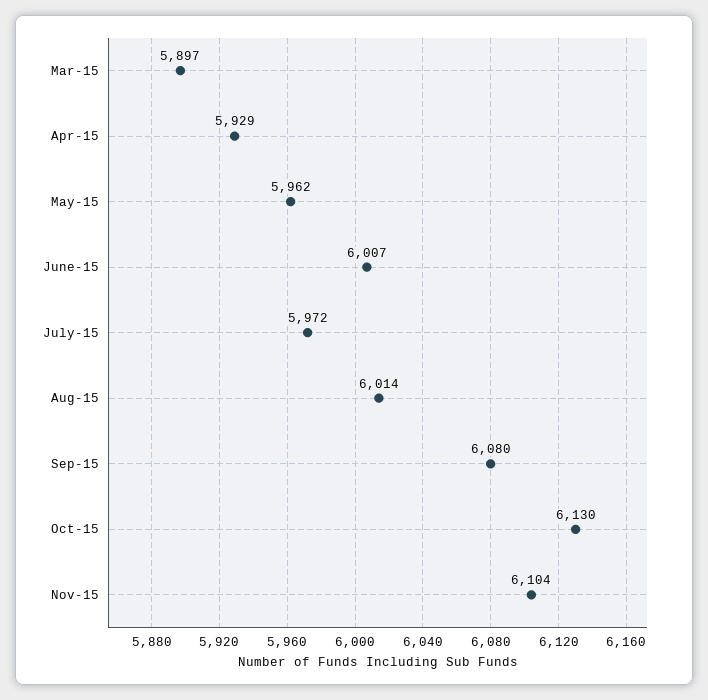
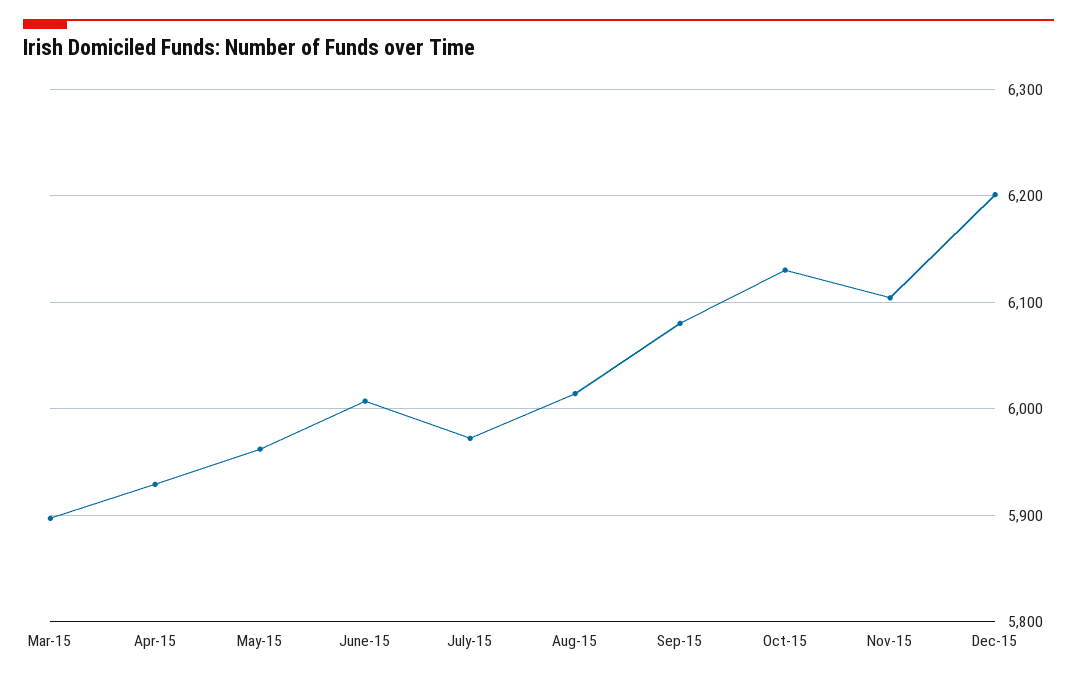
Dec-15: none -> 6200

